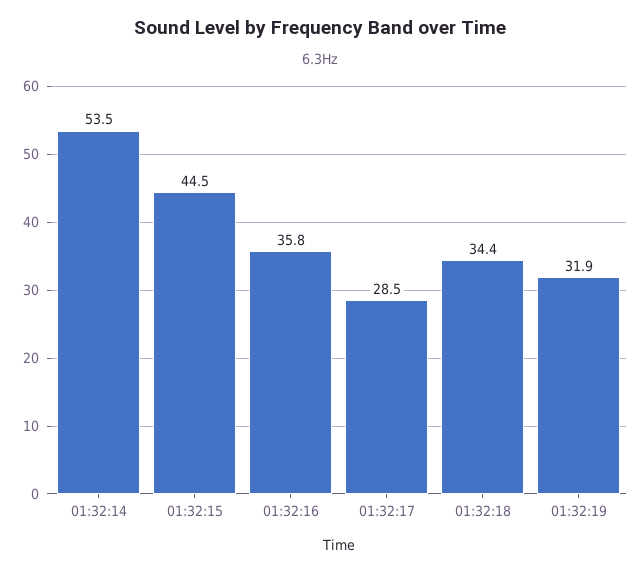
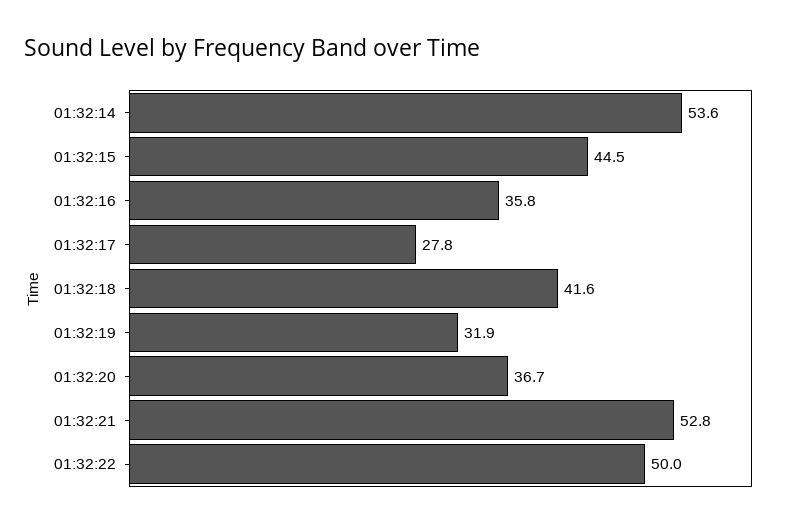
01:32:14: 53.5 -> 53.6
01:32:17: 28.5 -> 27.8
01:32:18: 34.4 -> 41.6
01:32:20: none -> 36.7
01:32:21: none -> 52.8
01:32:22: none -> 50

